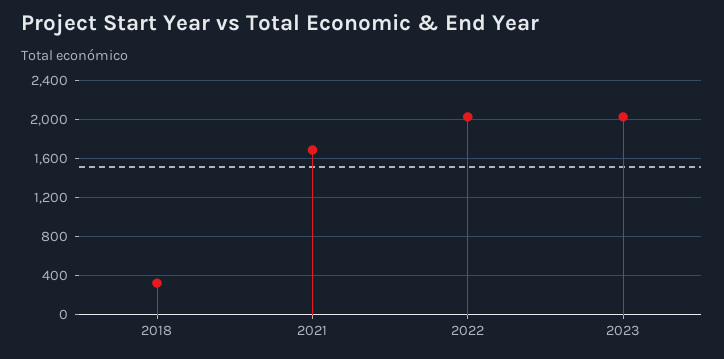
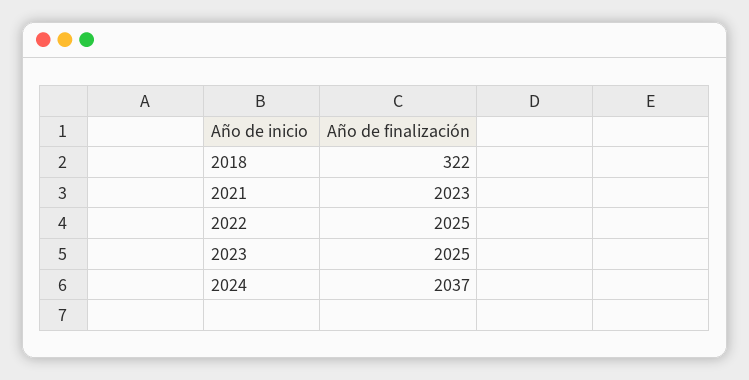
2021: 1700 -> 2023
2024: none -> 2037

